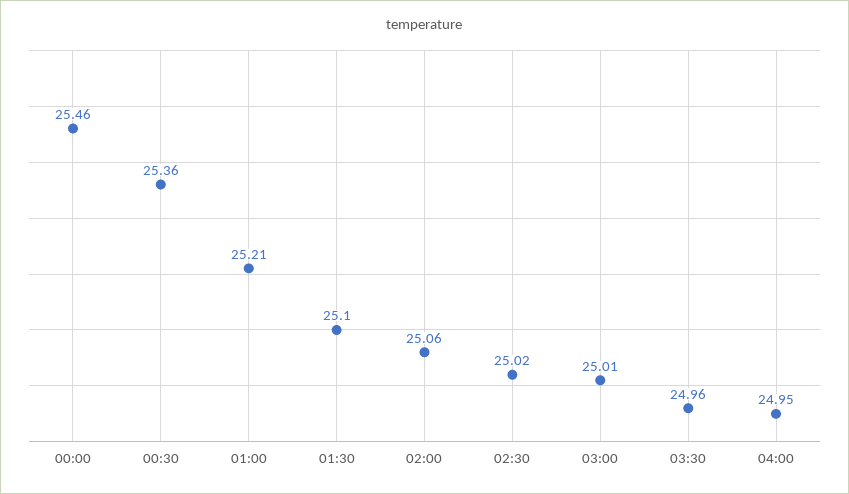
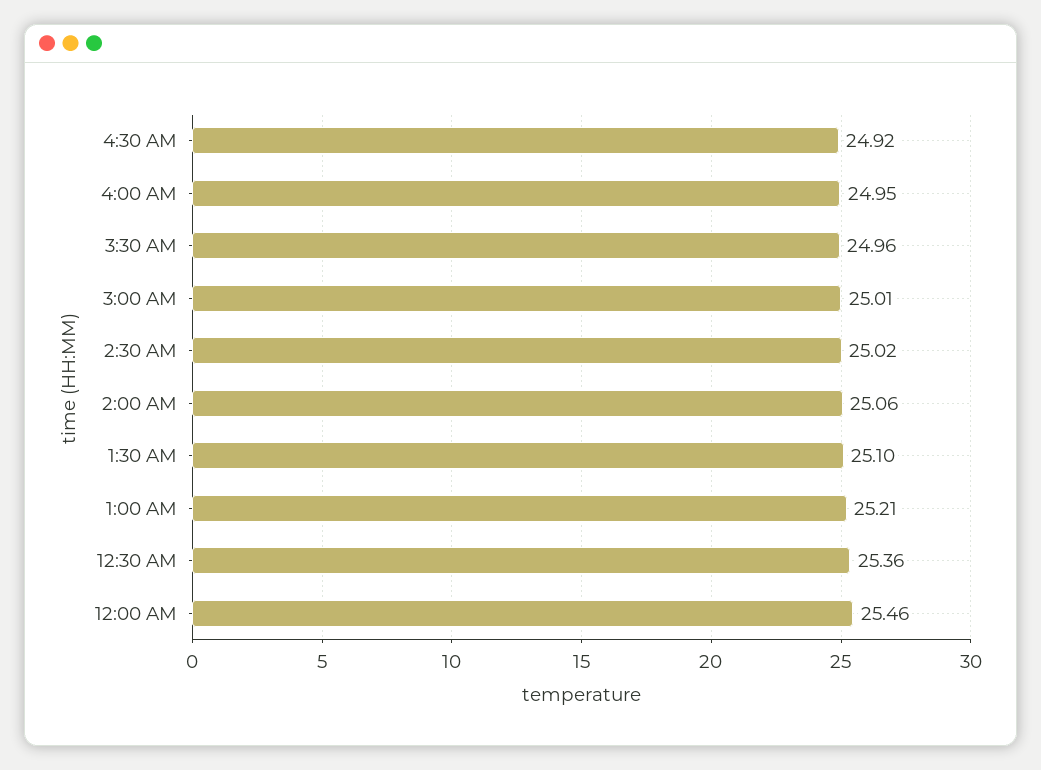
4:30 AM: none -> 24.92

